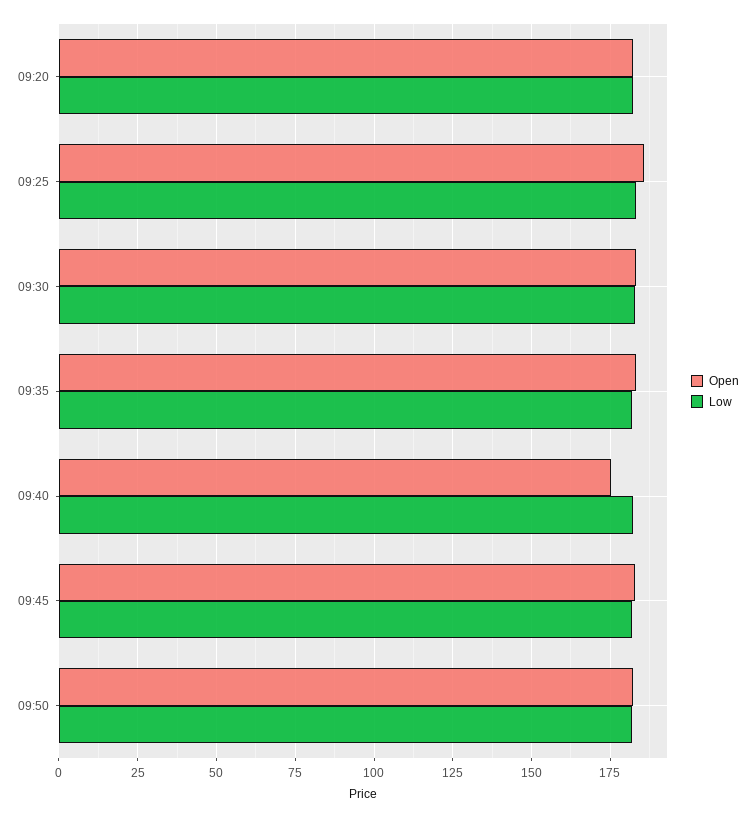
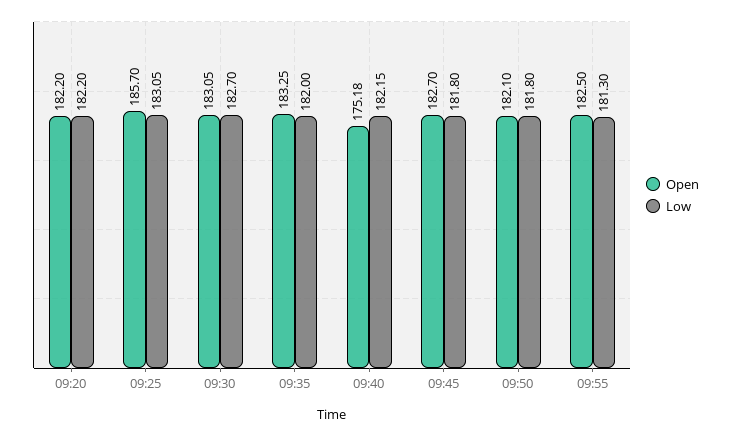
Open, 09:55: none -> 182.5
Low, 09:55: none -> 181.3

